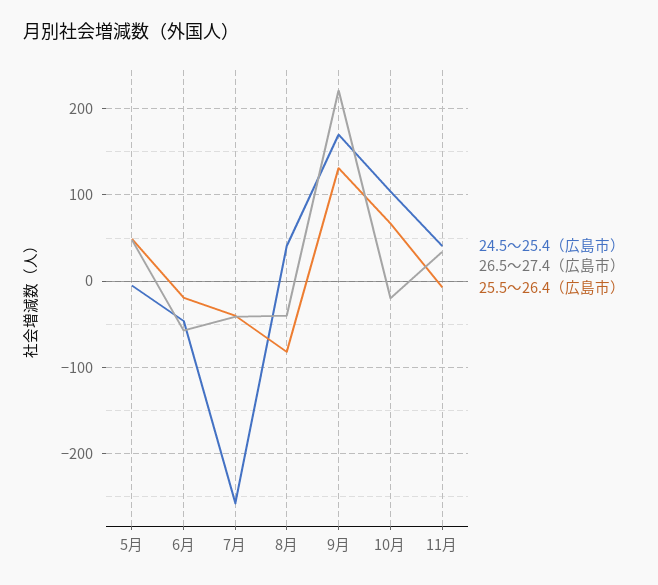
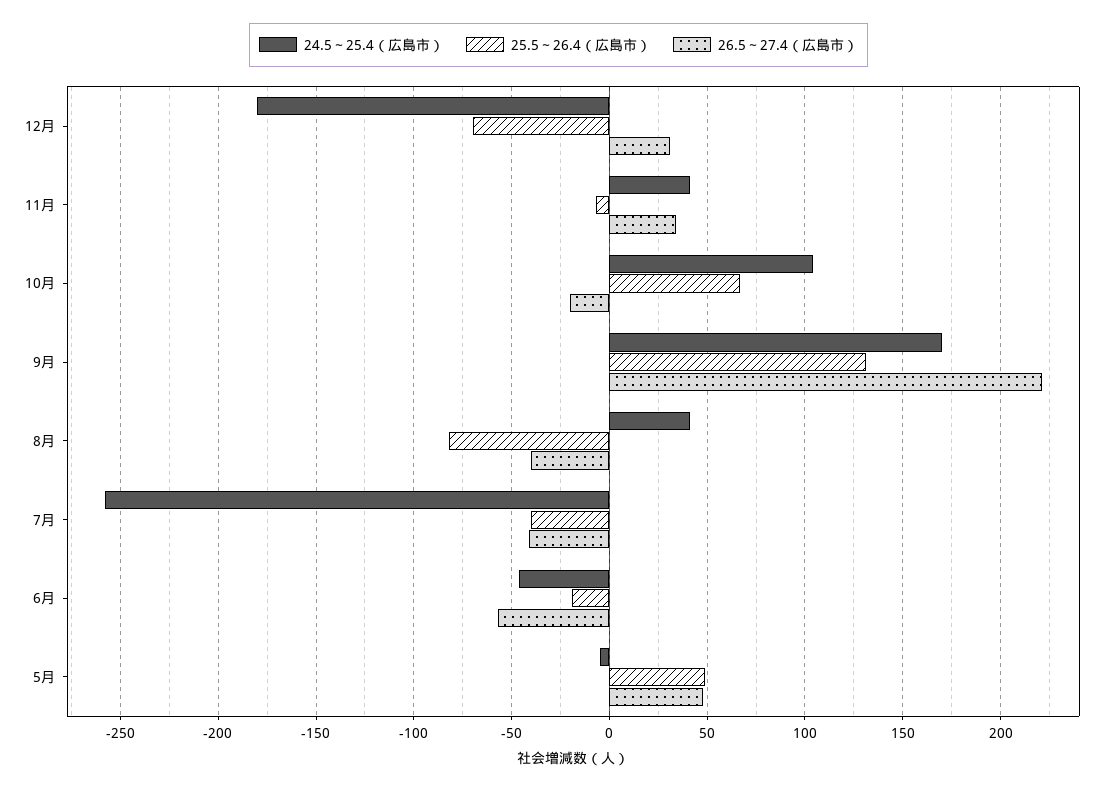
24.5～25.4（広島市）, 12月: none -> -180
25.5～26.4（広島市）, 12月: none -> -70
26.5～27.4（広島市）, 12月: none -> 30

